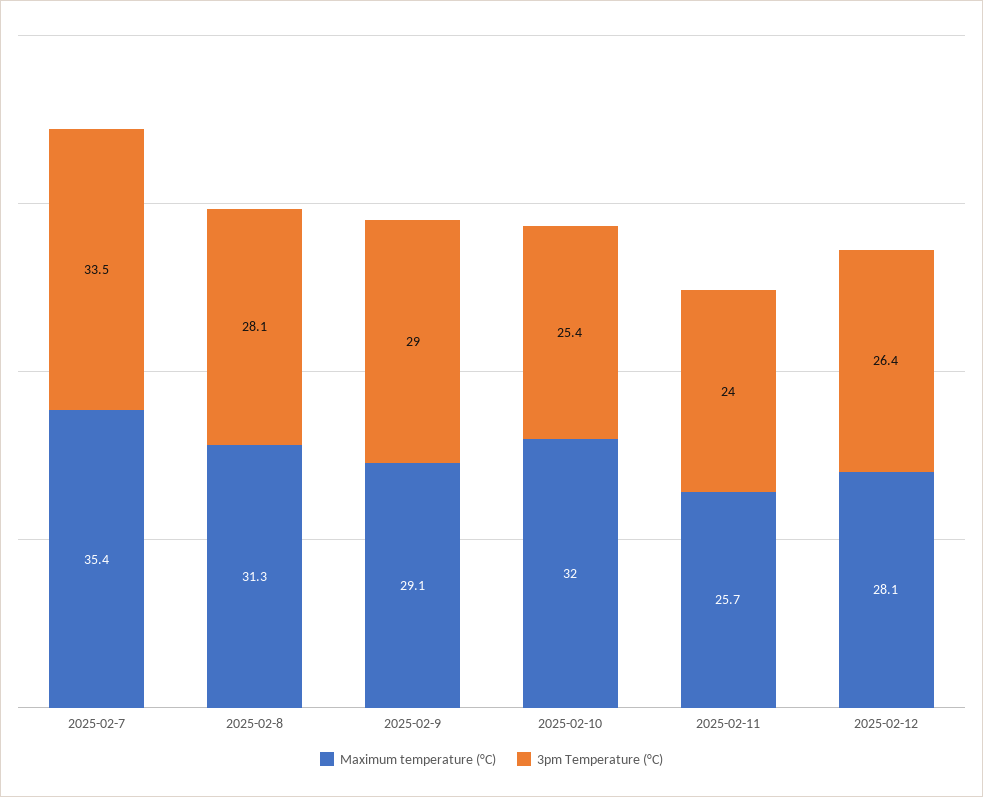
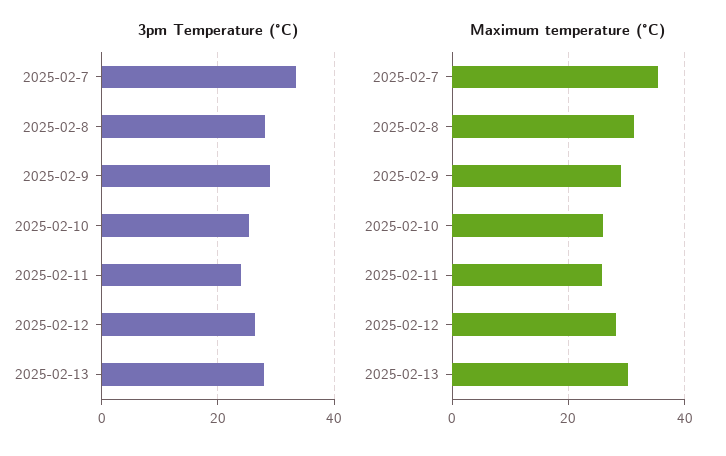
Maximum temperature (°C), 2025-02-10: 32 -> 26
3pm Temperature (°C), 2025-02-13: none -> 28
Maximum temperature (°C), 2025-02-13: none -> 30

